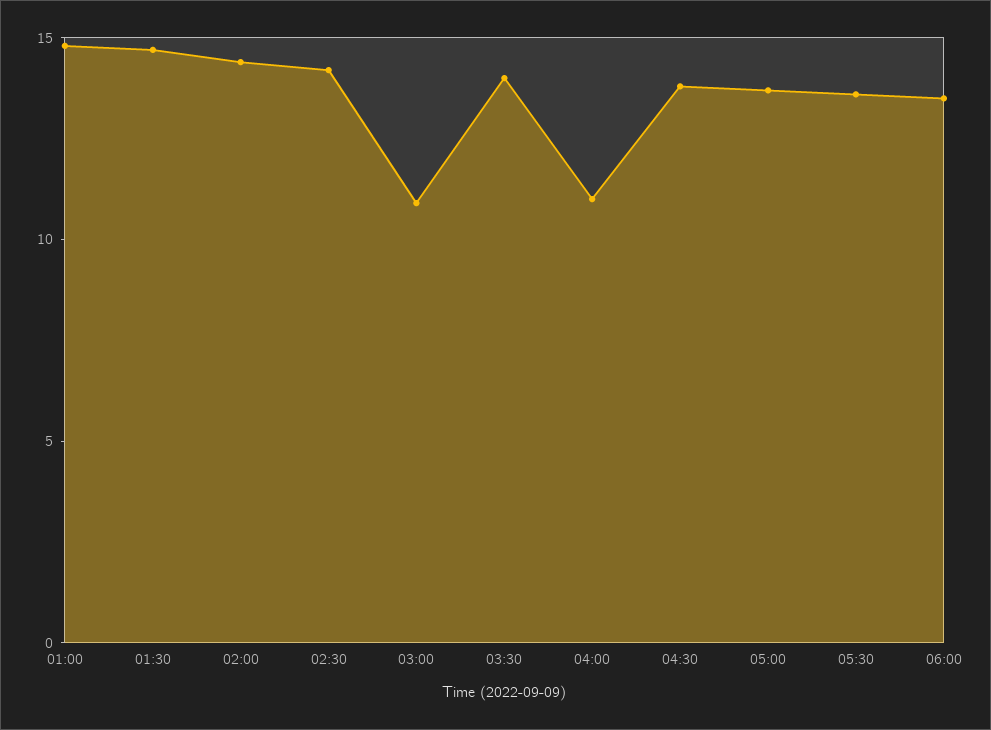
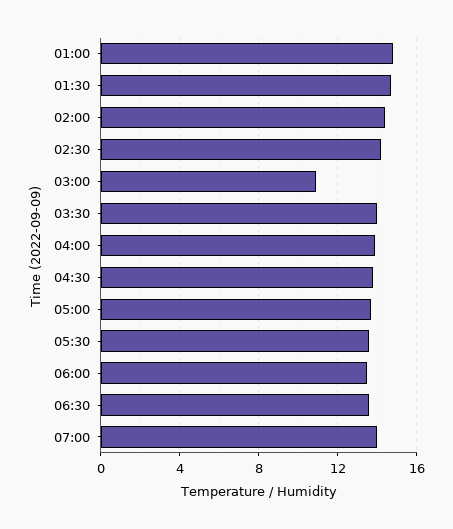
04:00: 11 -> 14
06:30: none -> 13.5
07:00: none -> 14

